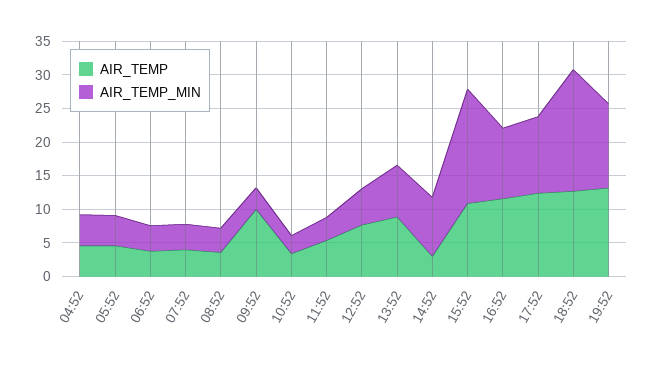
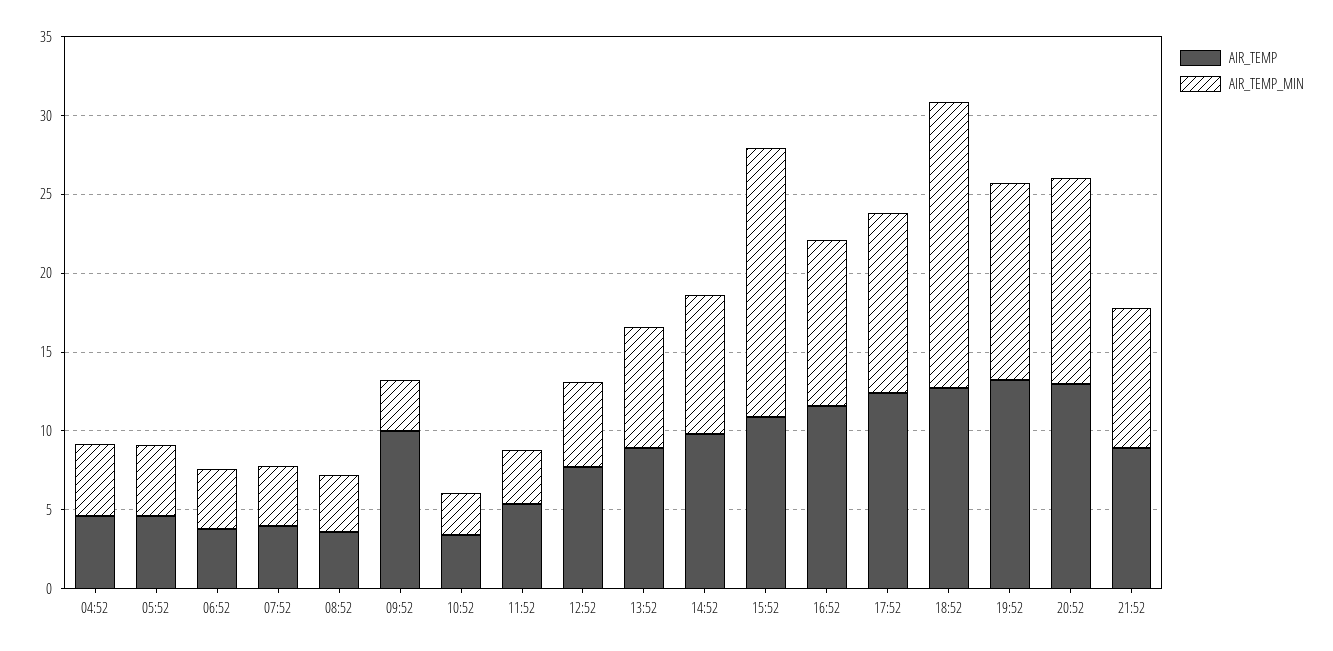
AIR_TEMP, 14:52: 2.5 -> 10
AIR_TEMP, 20:52: none -> 13
AIR_TEMP_MIN, 20:52: none -> 13
AIR_TEMP, 21:52: none -> 9
AIR_TEMP_MIN, 21:52: none -> 9

